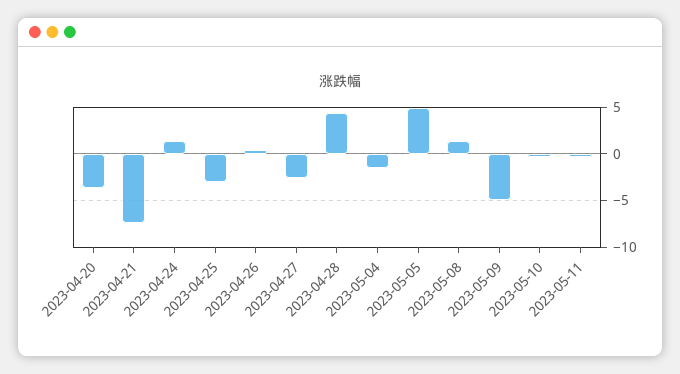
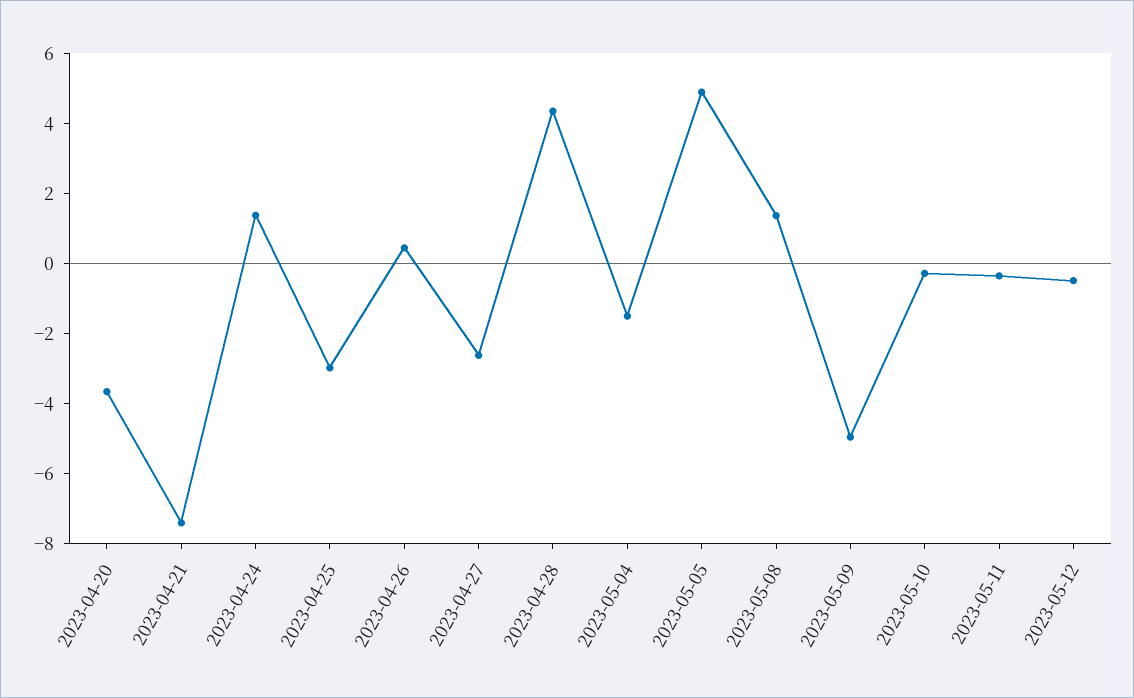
2023-05-12: none -> -0.5

